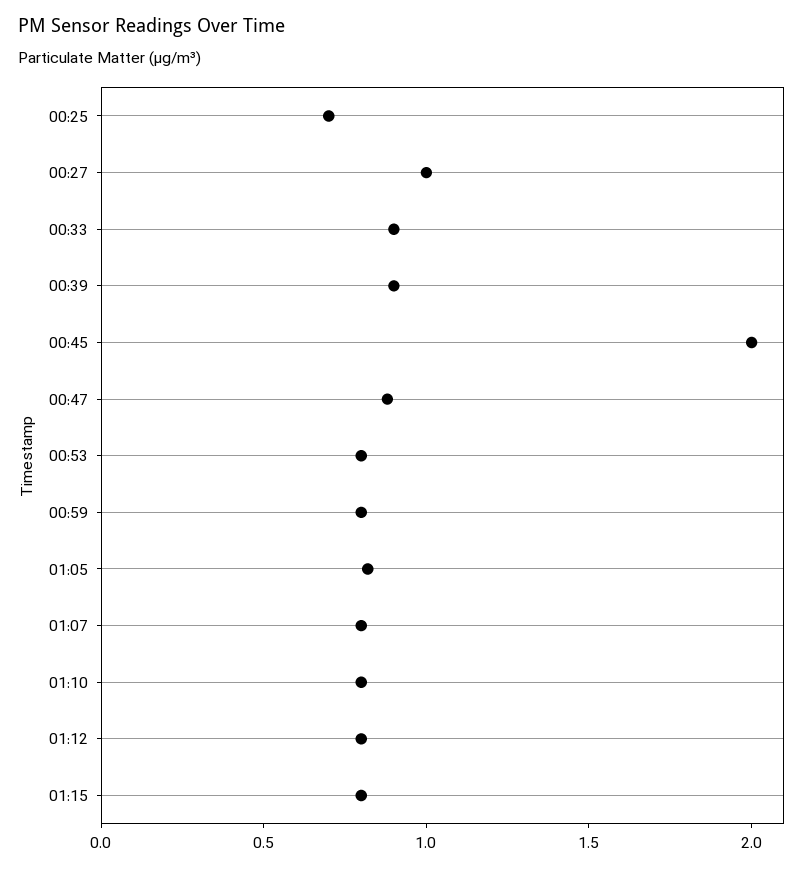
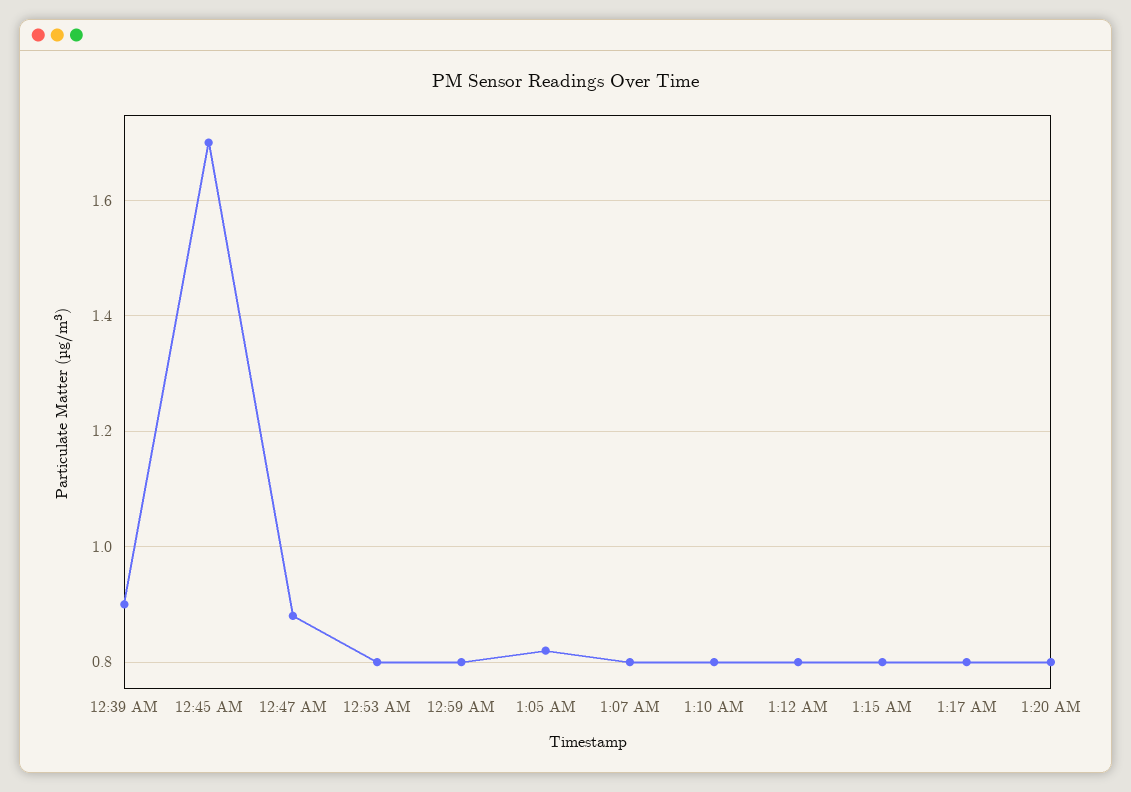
00:25: 0.7 -> none
00:27: 1 -> none
00:33: 0.9 -> none
00:45: 2 -> 1.7
1:17 AM: none -> 0.8
1:20 AM: none -> 0.8

